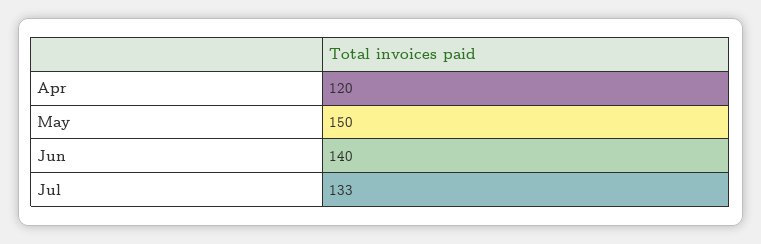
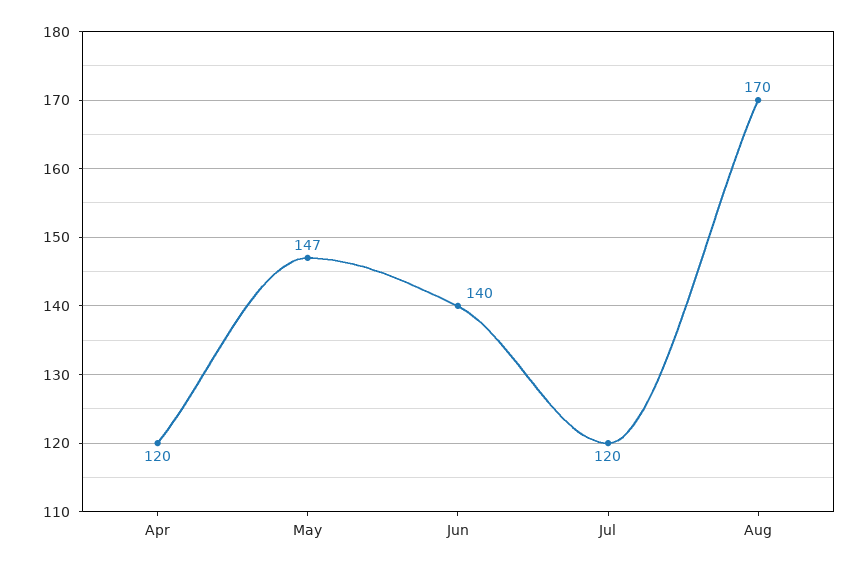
May: 150 -> 147
Jul: 133 -> 120
Aug: none -> 170

